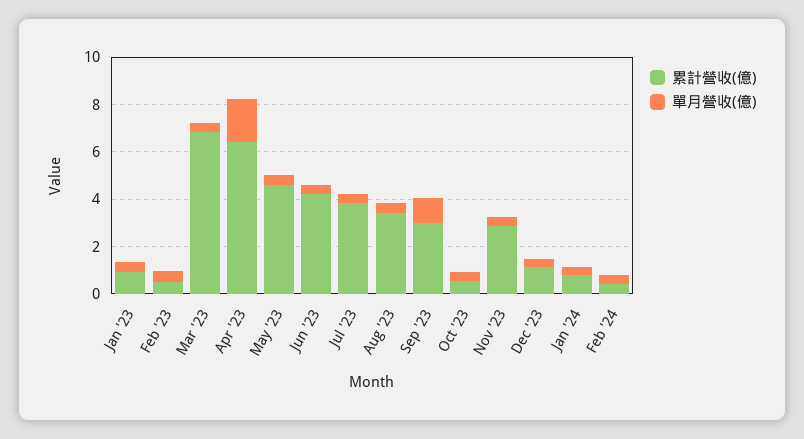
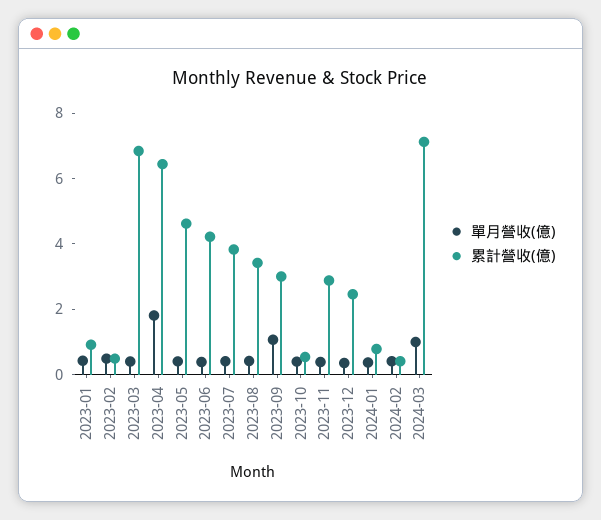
累計營收(億), Dec '23: 1 -> 2.5
單月營收(億), 2024-03: none -> 1
累計營收(億), 2024-03: none -> 7

